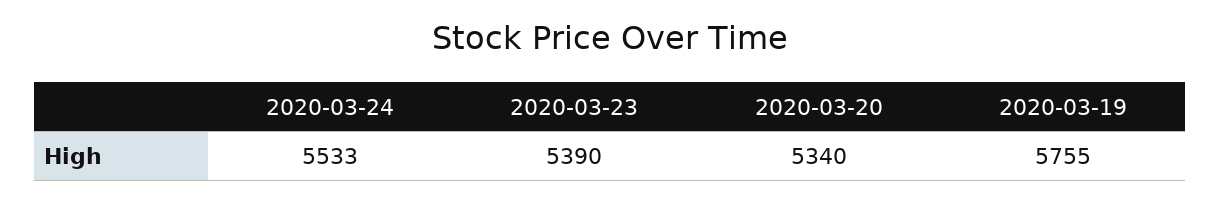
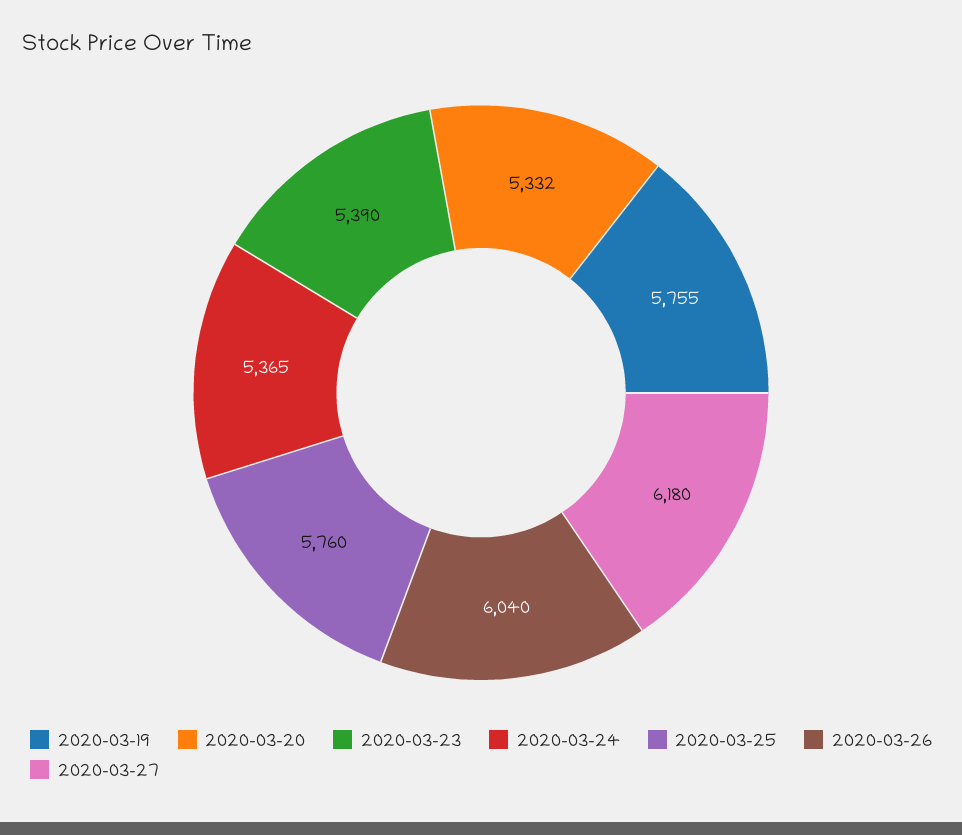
2020-03-24: 5533 -> 5365
2020-03-20: 5340 -> 5332
2020-03-25: none -> 5760
2020-03-26: none -> 6040
2020-03-27: none -> 6180

